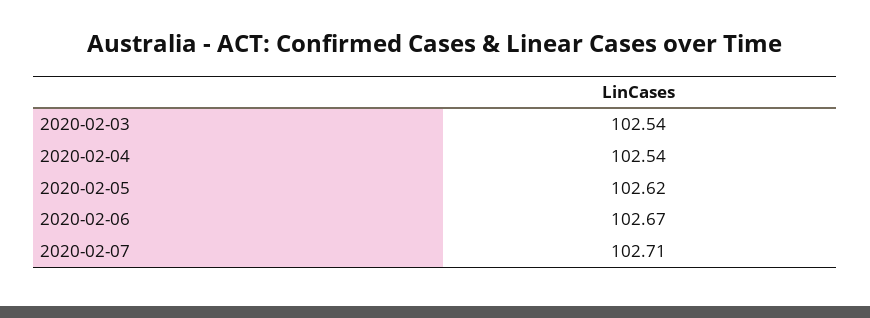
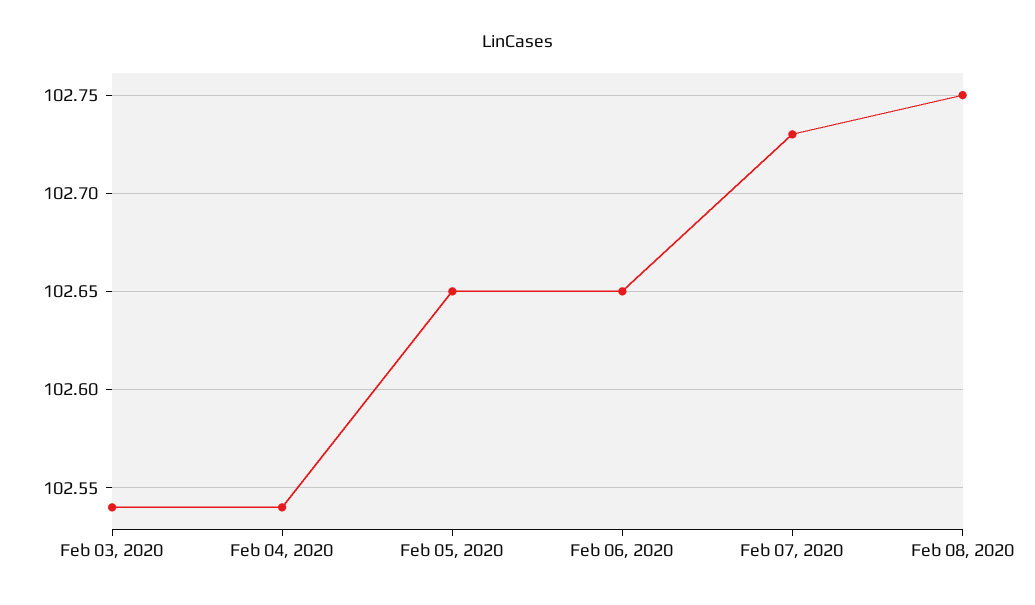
2020-02-05: 102.62 -> 102.65
2020-02-06: 102.67 -> 102.65
2020-02-07: 102.71 -> 102.73
Feb 08, 2020: none -> 102.75

